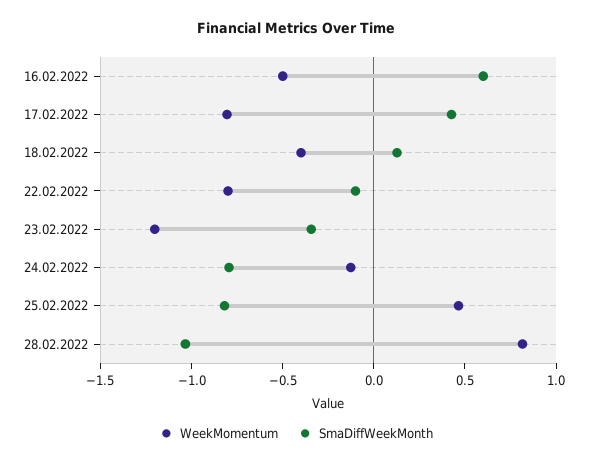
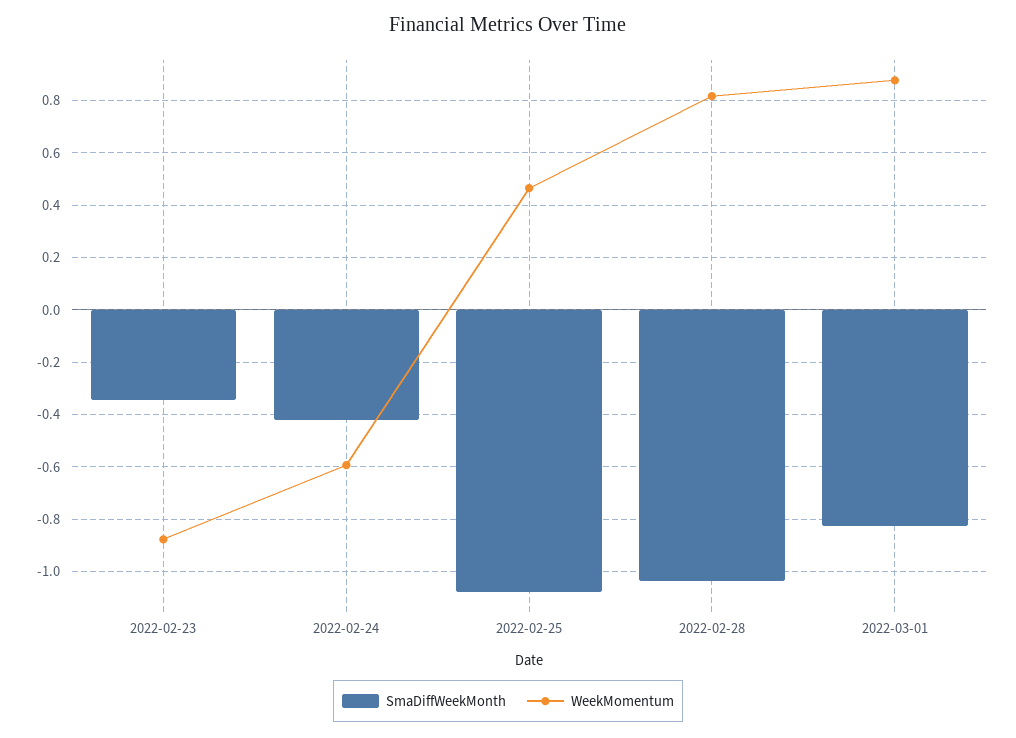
WeekMomentum, 16.02.2022: -0.5 -> none
SmaDiffWeekMonth, 16.02.2022: 0.6 -> none
WeekMomentum, 17.02.2022: -0.8 -> none
SmaDiffWeekMonth, 17.02.2022: 0.4 -> none
WeekMomentum, 18.02.2022: -0.4 -> none
SmaDiffWeekMonth, 18.02.2022: 0.1 -> none
WeekMomentum, 22.02.2022: -0.8 -> none
SmaDiffWeekMonth, 22.02.2022: -0.1 -> none
WeekMomentum, 23.02.2022: -1.2 -> -0.875
WeekMomentum, 24.02.2022: -0.1 -> -0.6
SmaDiffWeekMonth, 24.02.2022: -0.8 -> -0.425
SmaDiffWeekMonth, 25.02.2022: -0.8 -> -1.075
SmaDiffWeekMonth, 2022-03-01: none -> -0.825
WeekMomentum, 2022-03-01: none -> 0.875

